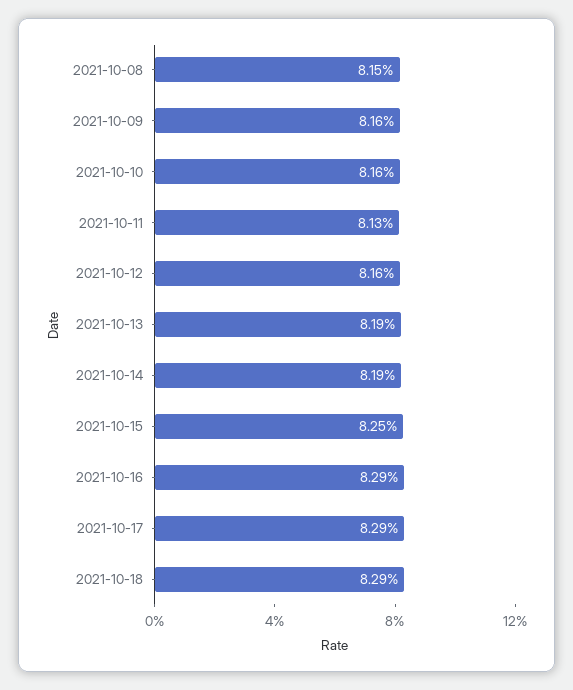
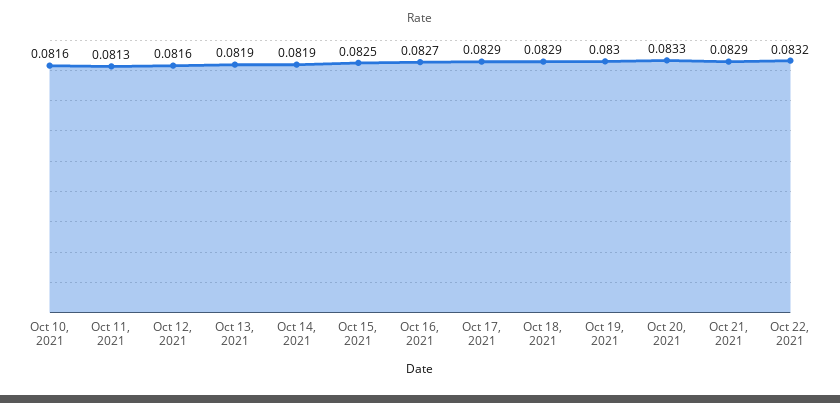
2021-10-08: 0.0815 -> none
2021-10-09: 0.0816 -> none
2021-10-16: 0.0829 -> 0.0827
Oct 19, 2021: none -> 0.083
Oct 20, 2021: none -> 0.0833
Oct 21, 2021: none -> 0.0829
Oct 22, 2021: none -> 0.0832

